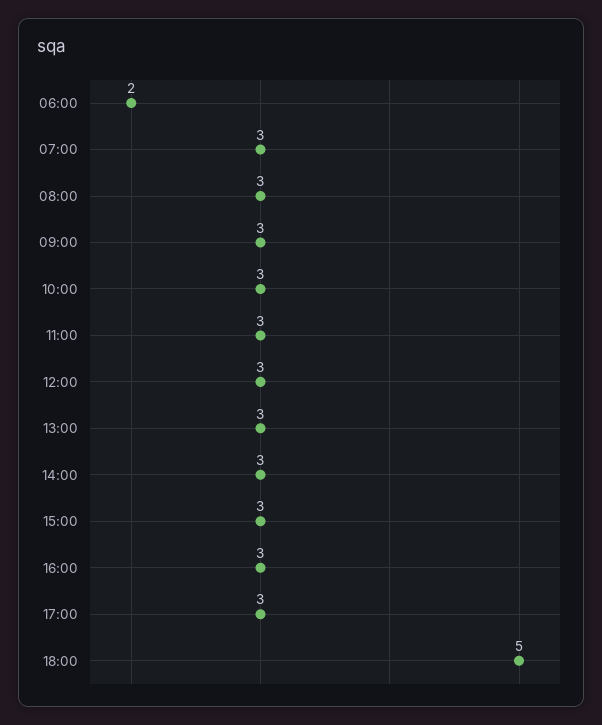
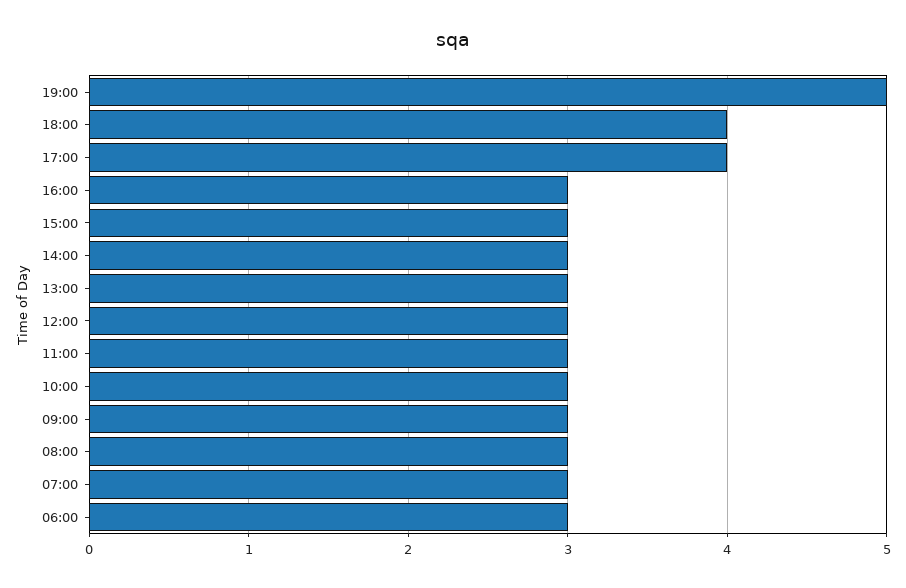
06:00: 2 -> 3
17:00: 3 -> 4
18:00: 5 -> 4
19:00: none -> 5

